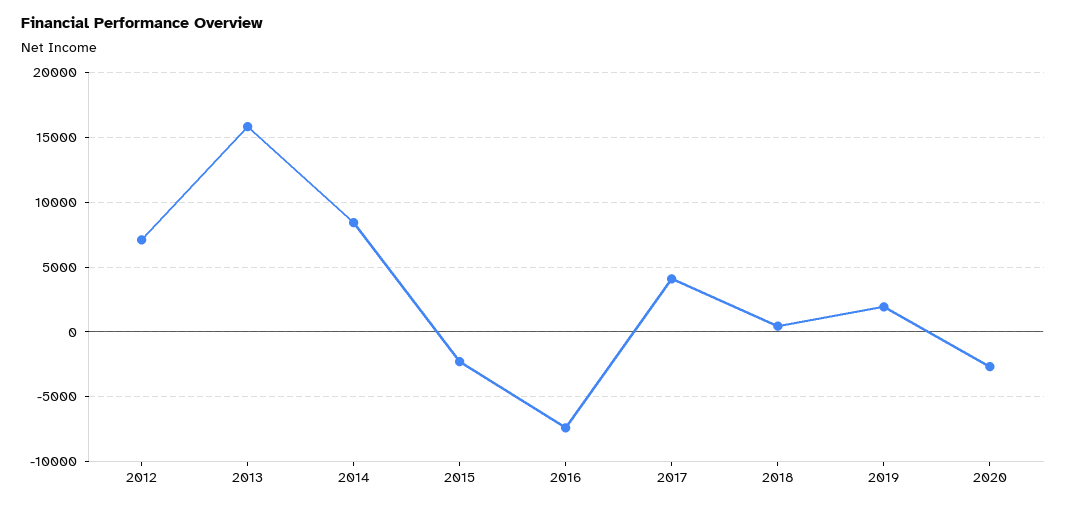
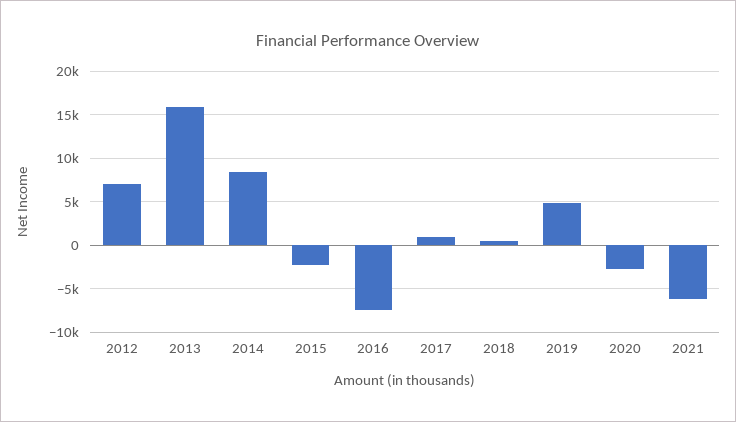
2017: 4000 -> 1000
2019: 2000 -> 5000
2021: none -> -6000

